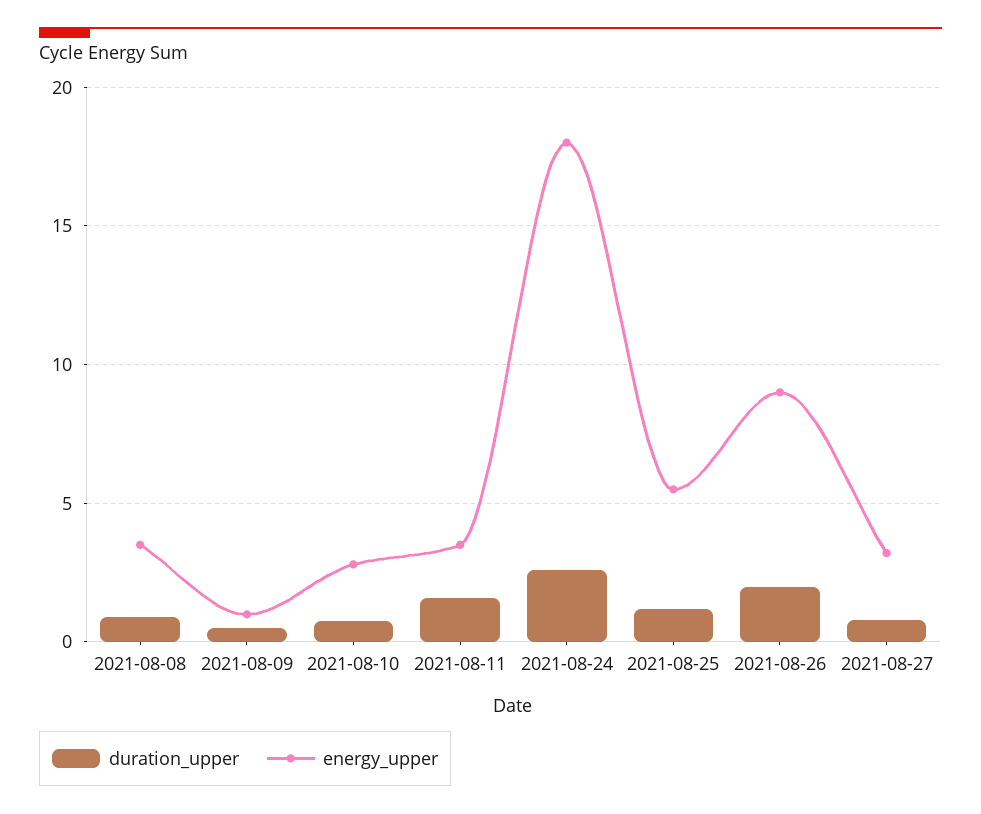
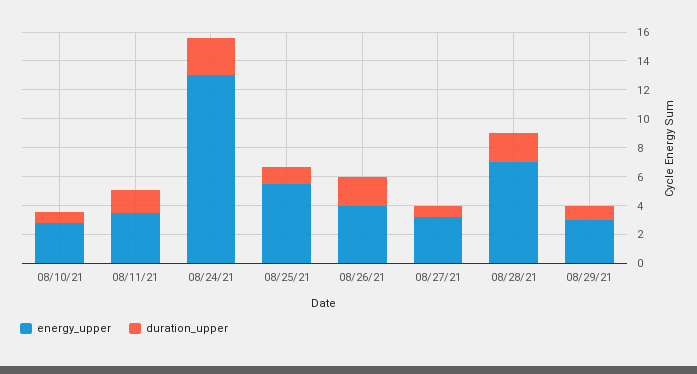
duration_upper, 2021-08-08: 1 -> none
energy_upper, 2021-08-08: 3.5 -> none
duration_upper, 2021-08-09: 0.5 -> none
energy_upper, 2021-08-09: 1 -> none
energy_upper, 2021-08-24: 18 -> 13
energy_upper, 2021-08-26: 9 -> 4
energy_upper, 08/28/21: none -> 7
duration_upper, 08/28/21: none -> 2
energy_upper, 08/29/21: none -> 3
duration_upper, 08/29/21: none -> 1

